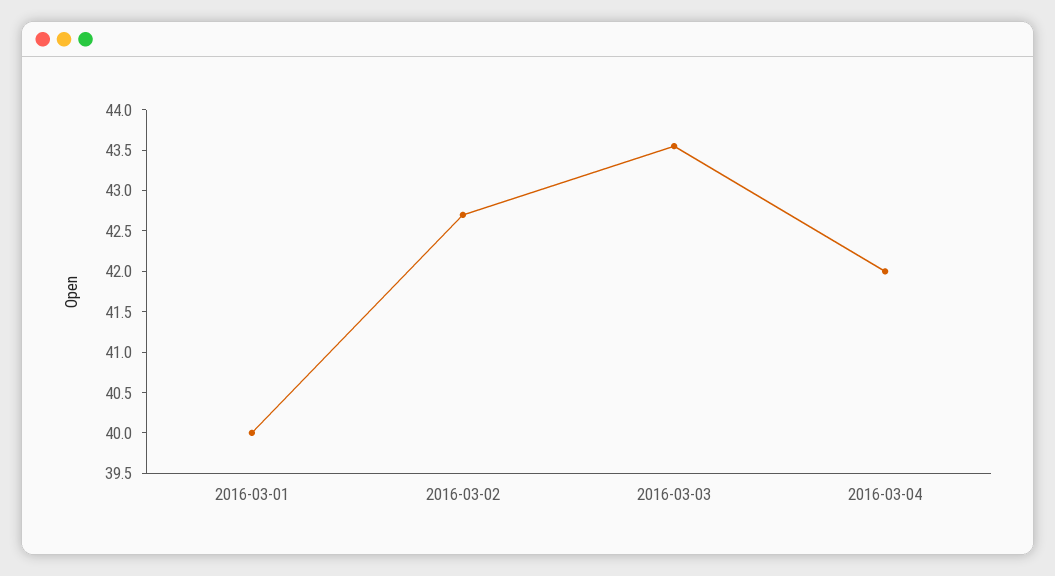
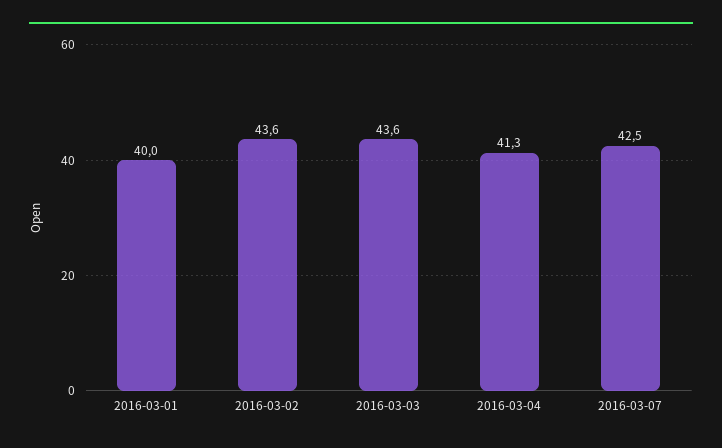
2016-03-02: 42.7 -> 43.6
2016-03-04: 42 -> 41.3
2016-03-07: none -> 42.5

